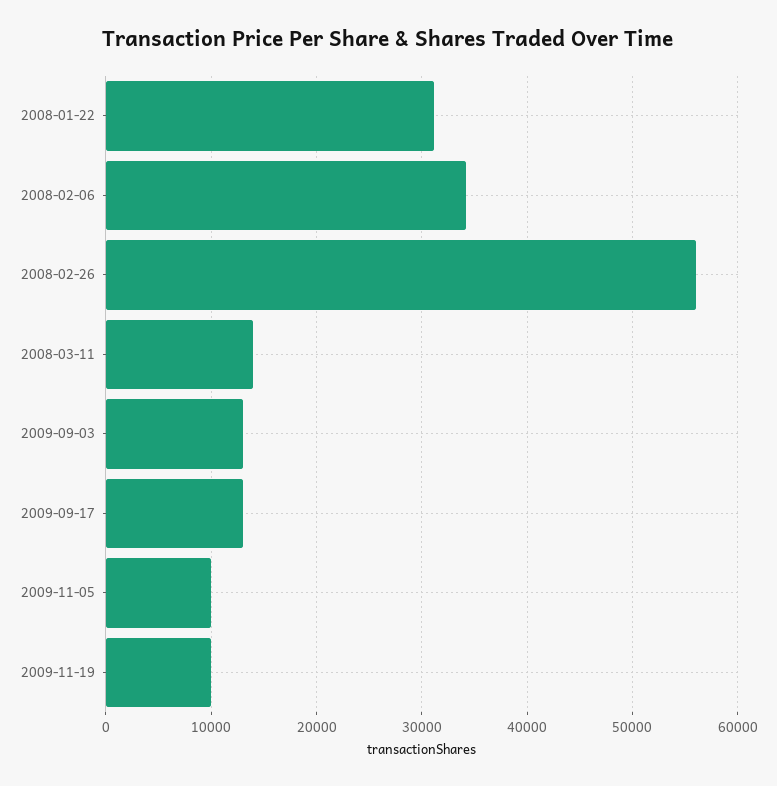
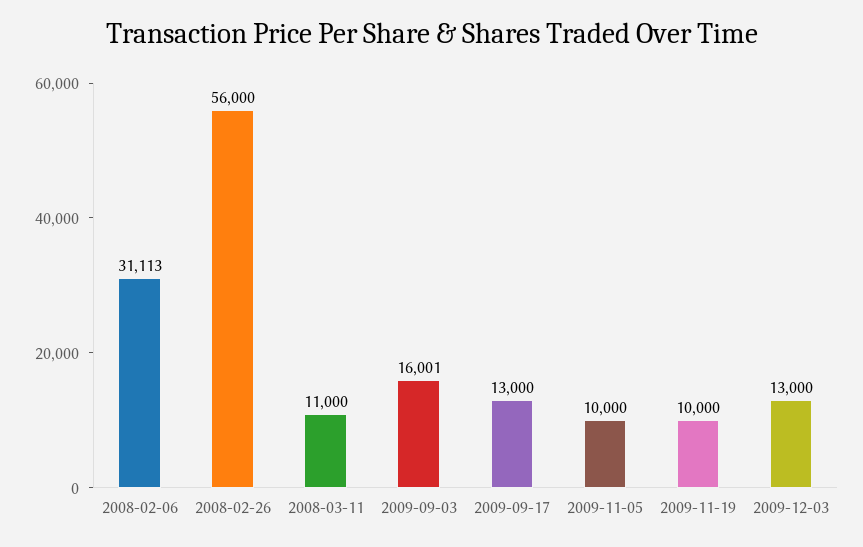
2008-01-22: 31000 -> none
2008-02-06: 34000 -> 31113
2008-03-11: 14000 -> 11000
2009-09-03: 13000 -> 16001
2009-12-03: none -> 13000

